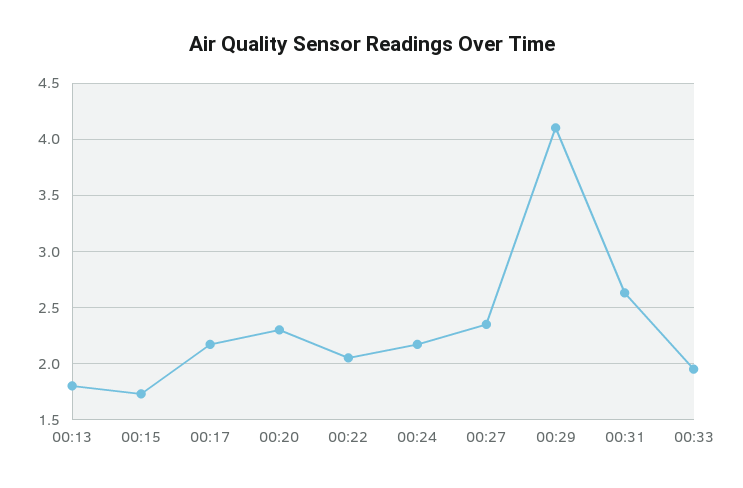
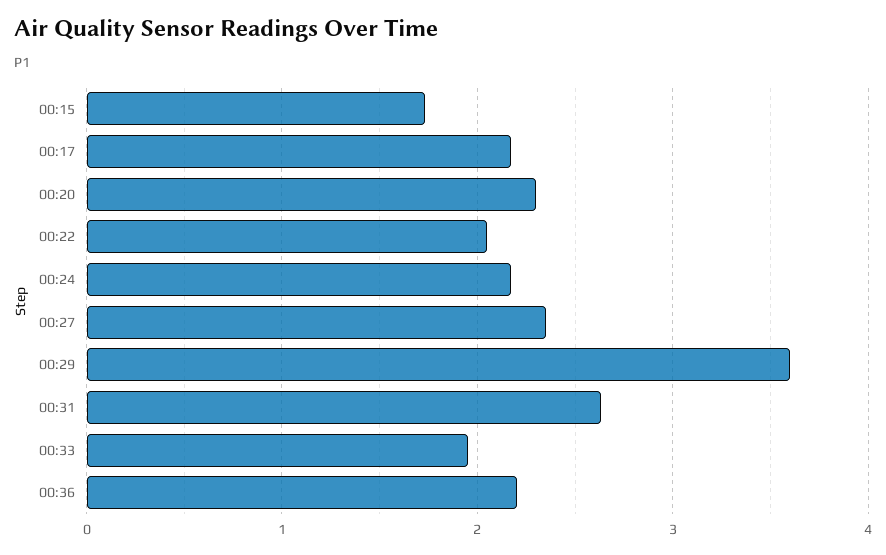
00:13: 1.8 -> none
00:29: 4.1 -> 3.6
00:36: none -> 2.2

